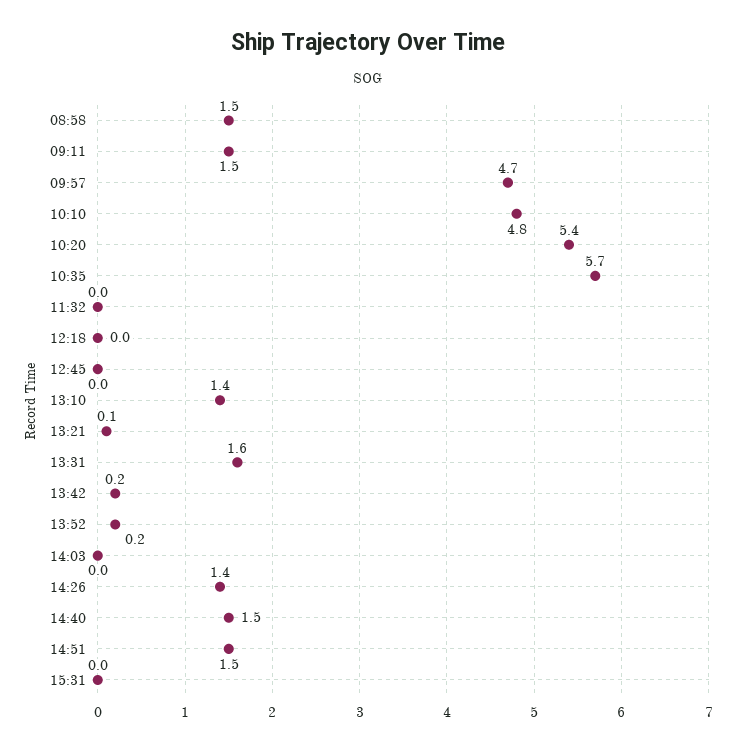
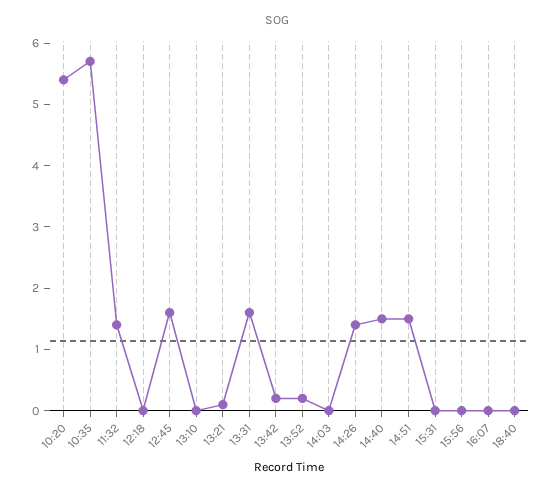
08:58: 1.5 -> none
09:11: 1.5 -> none
09:57: 4.7 -> none
10:10: 4.8 -> none
11:32: 0 -> 1.5
12:45: 0 -> 1.5
13:10: 1.4 -> 0
15:56: none -> 0
16:07: none -> 0
18:40: none -> 0

